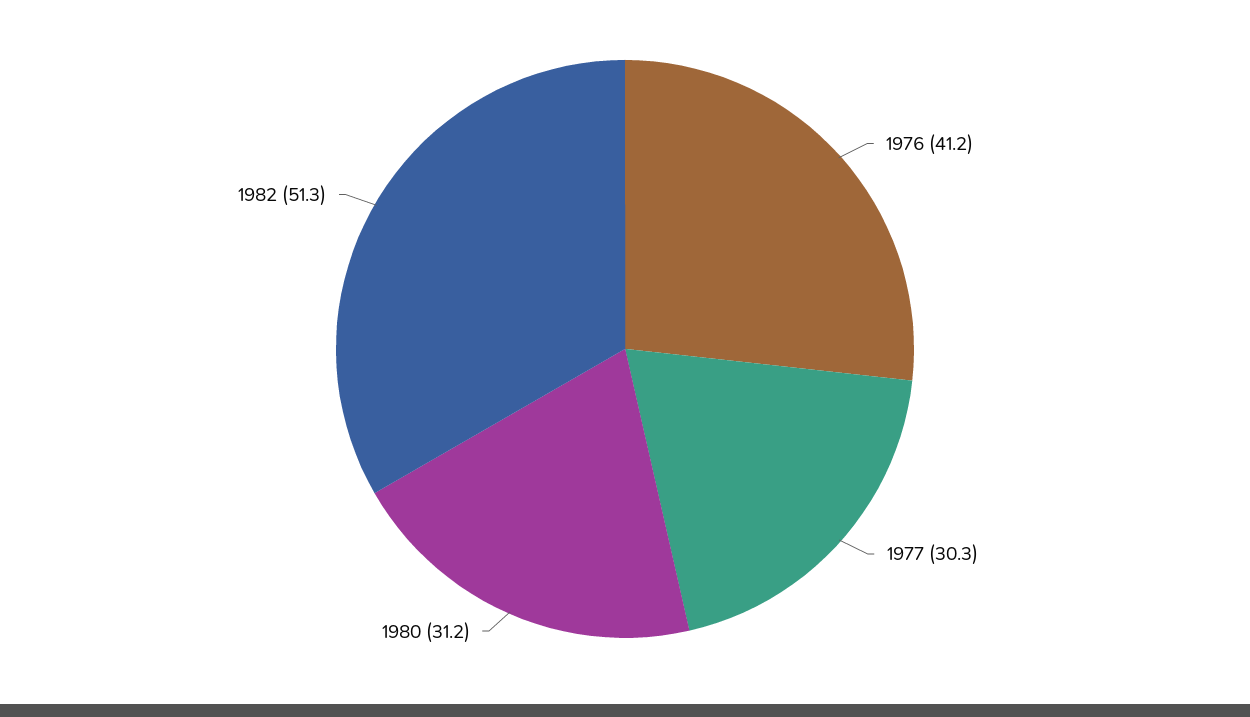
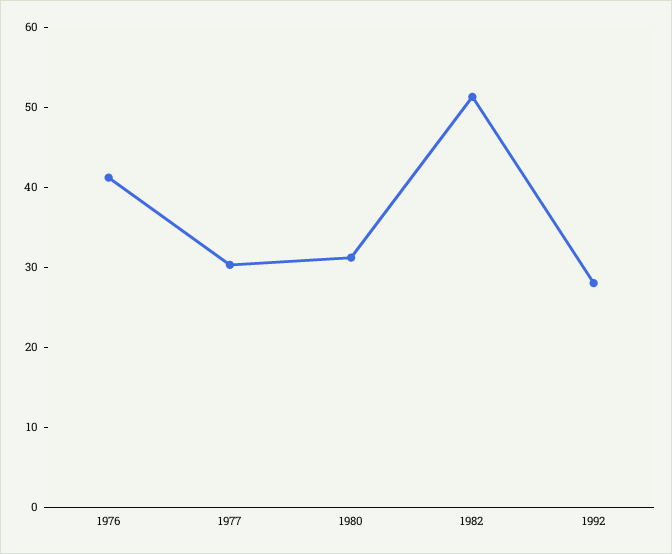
1992: none -> 28

